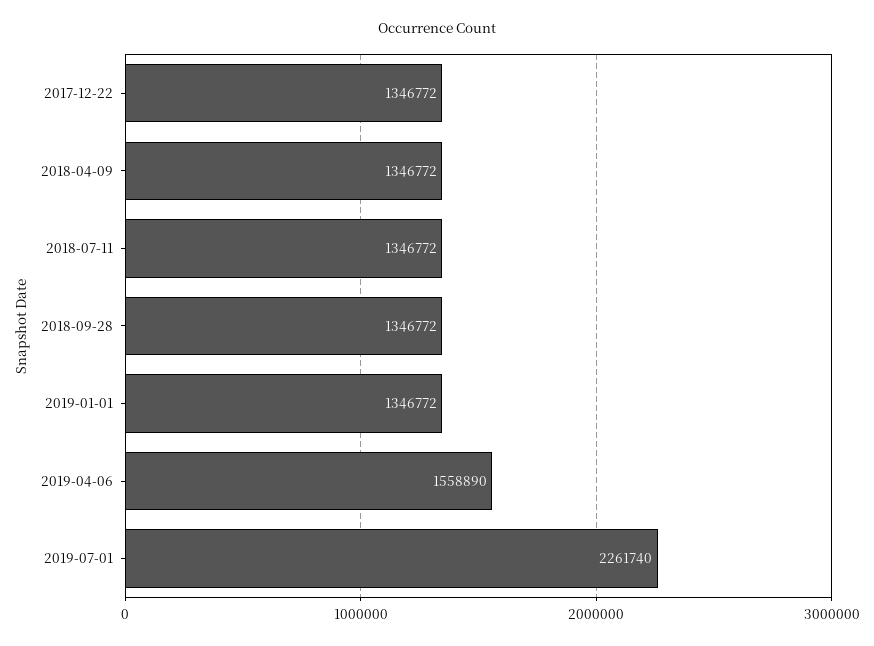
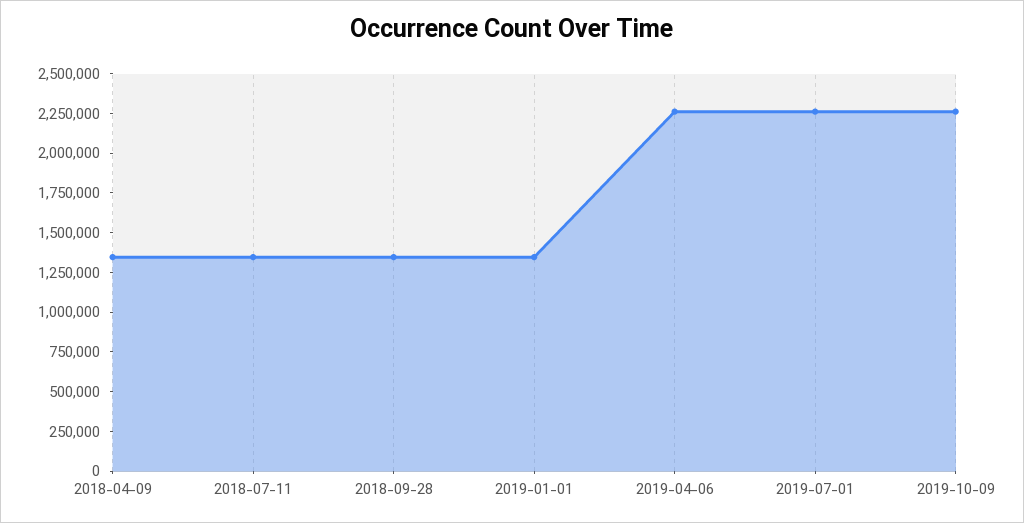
2017-12-22: 1346772 -> none
2019-04-06: 1558890 -> 2250000
2019-10-09: none -> 2250000

